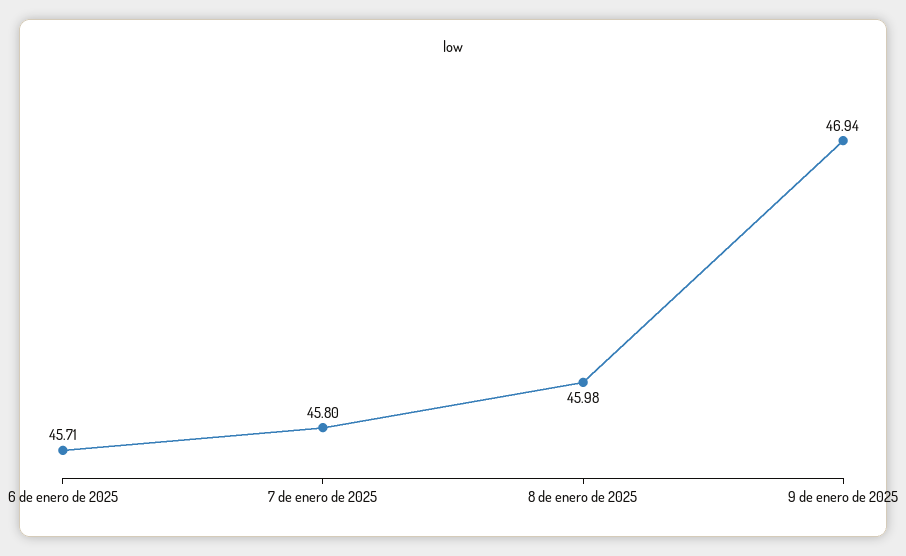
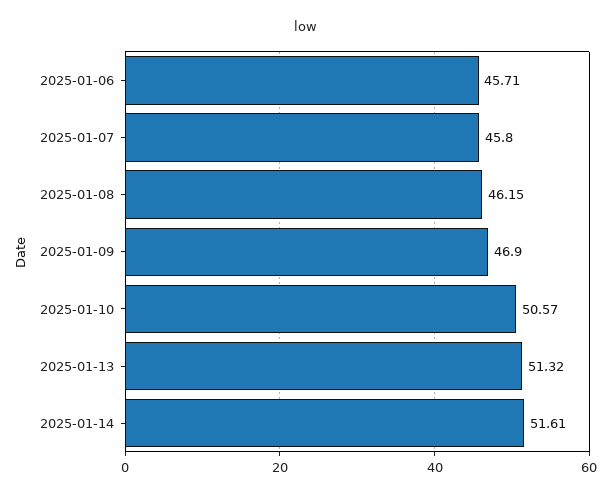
8 de enero de 2025: 45.98 -> 46.15
9 de enero de 2025: 46.94 -> 46.9
2025-01-10: none -> 50.57
2025-01-13: none -> 51.32
2025-01-14: none -> 51.61

